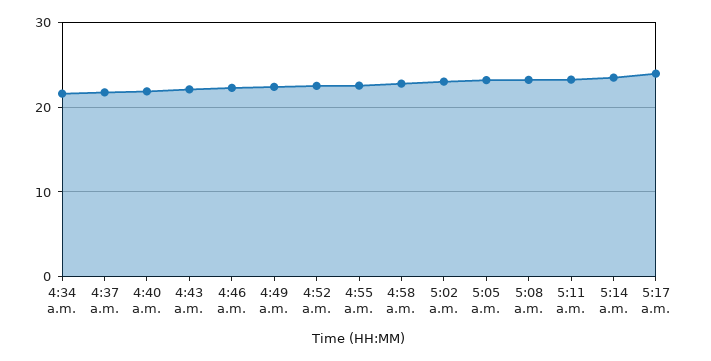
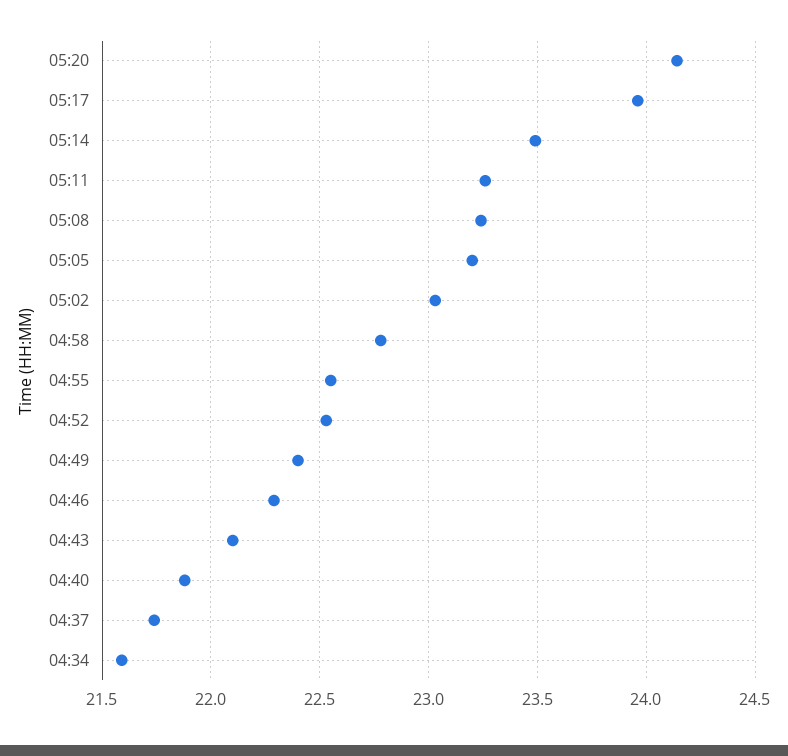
05:20: none -> 24.15

